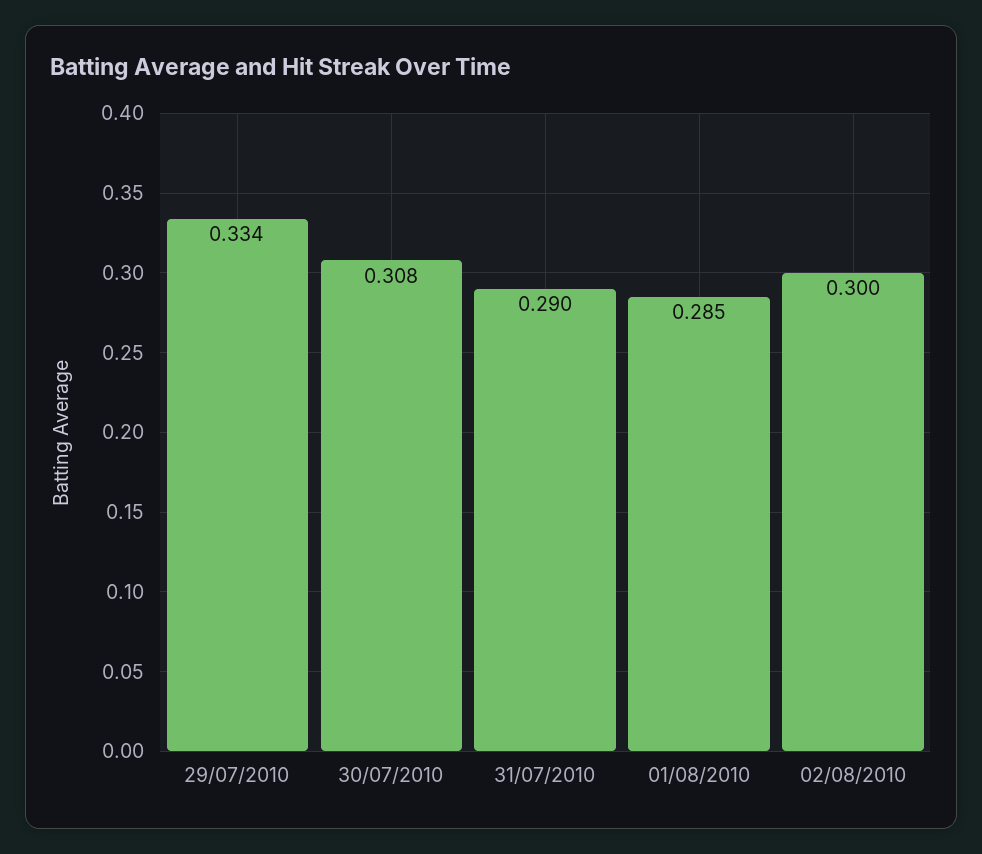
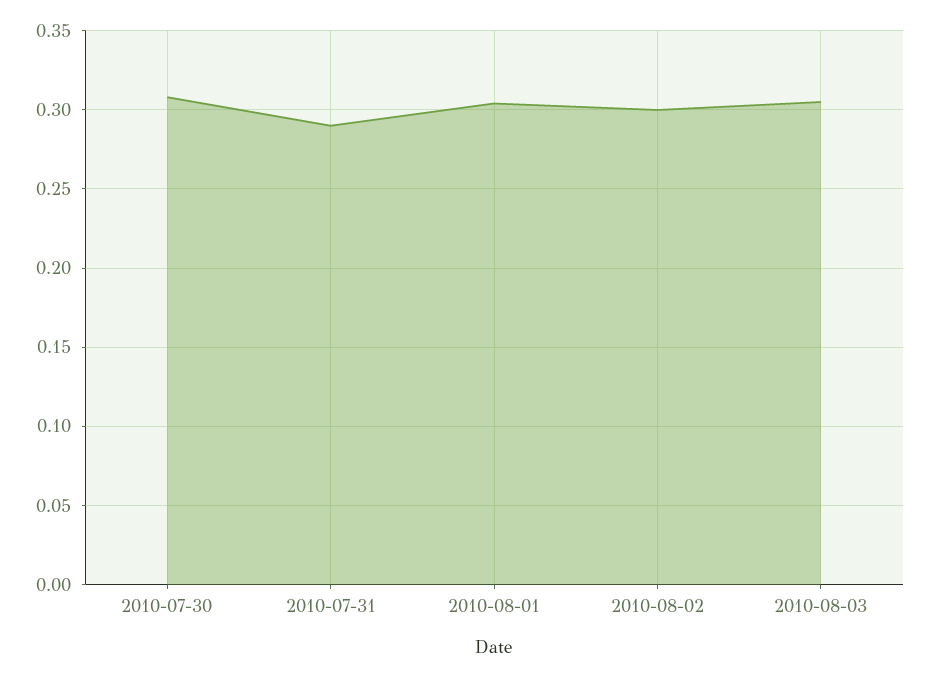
29/07/2010: 0.334 -> none
01/08/2010: 0.285 -> 0.305
2010-08-03: none -> 0.305

